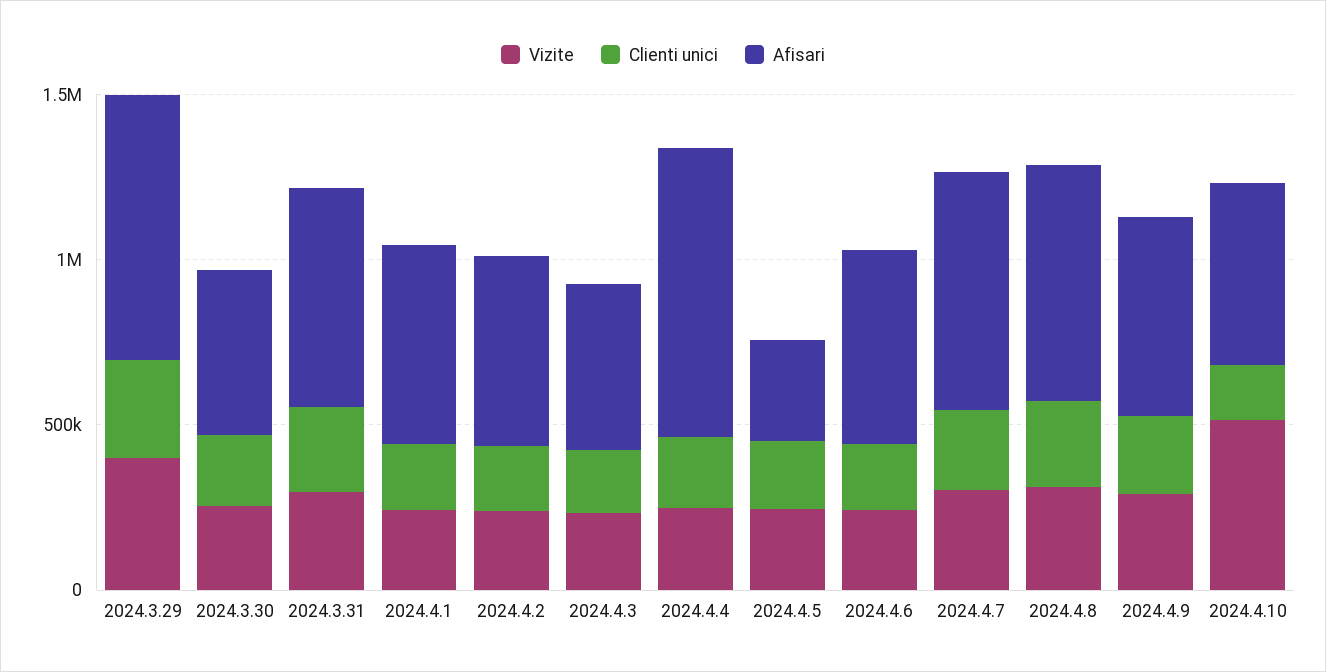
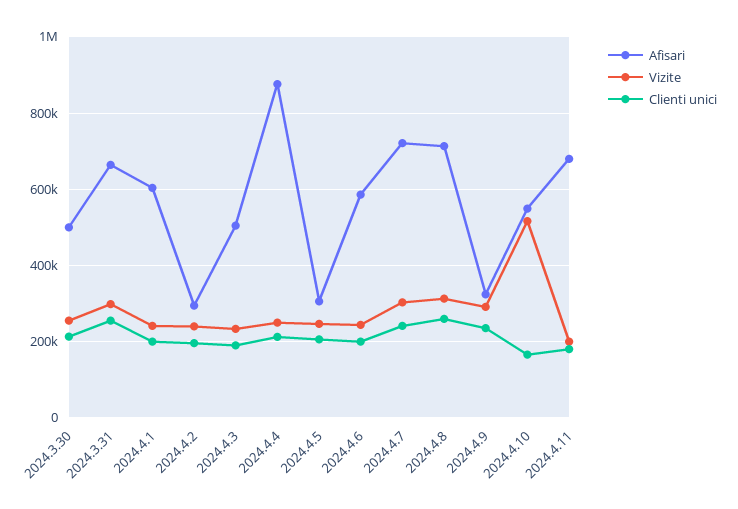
Vizite, 2024.3.29: 400000 -> none
Clienti unici, 2024.3.29: 300000 -> none
Afisari, 2024.3.29: 800000 -> none
Afisari, 2024.4.2: 600000 -> 300000
Afisari, 2024.4.9: 600000 -> 320000
Afisari, 2024.4.11: none -> 680000
Vizite, 2024.4.11: none -> 200000
Clienti unici, 2024.4.11: none -> 180000

